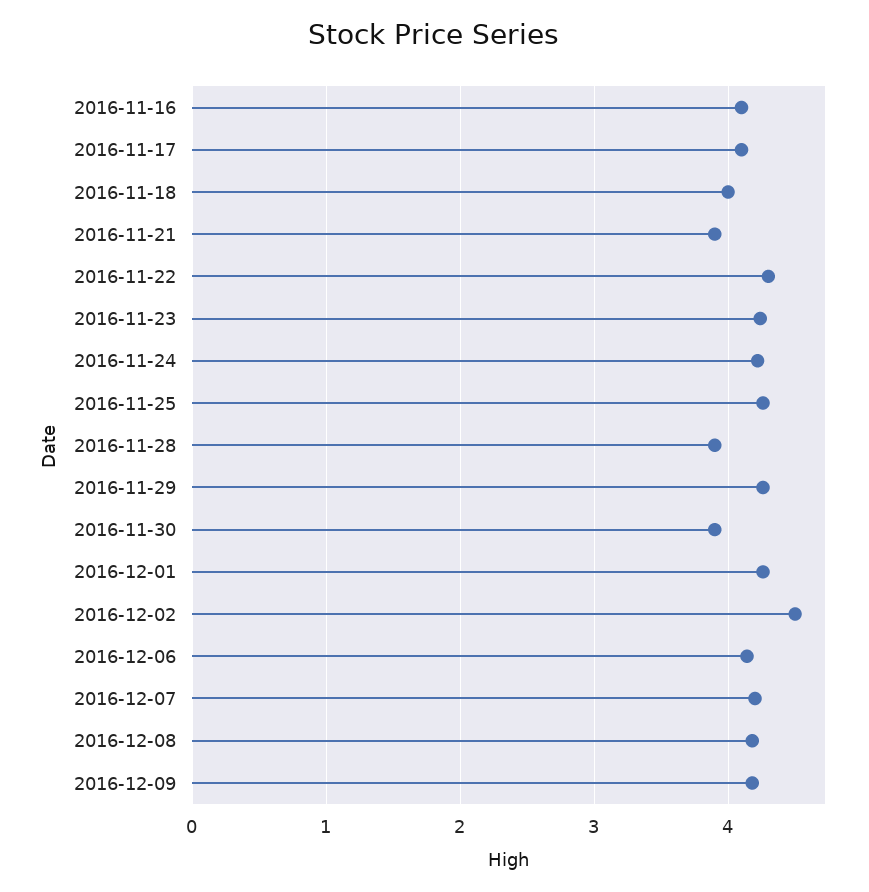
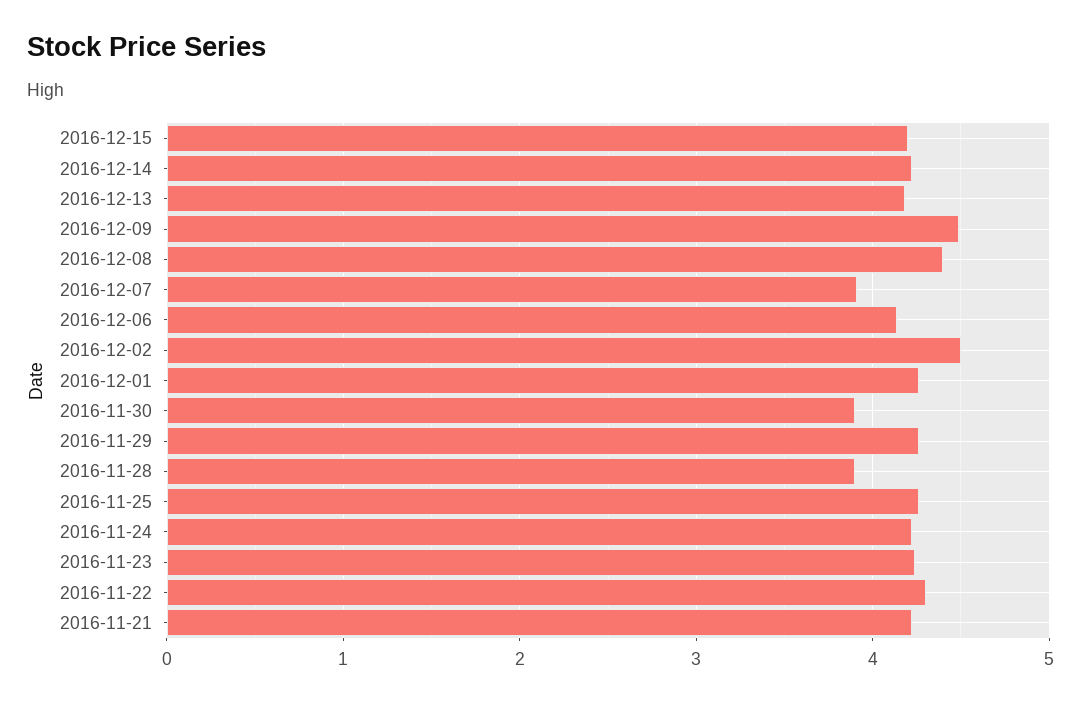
2016-11-16: 4.1 -> none
2016-11-17: 4.1 -> none
2016-11-18: 4 -> none
2016-11-21: 3.9 -> 4.2
2016-12-07: 4.2 -> 3.9
2016-12-08: 4.2 -> 4.4
2016-12-09: 4.2 -> 4.5
2016-12-15: none -> 4.2
2016-12-14: none -> 4.2
2016-12-13: none -> 4.2

